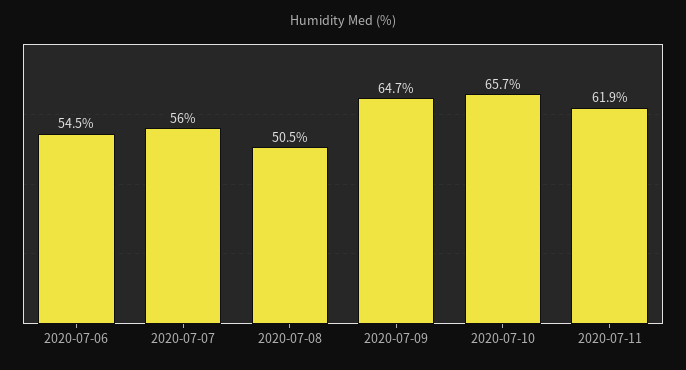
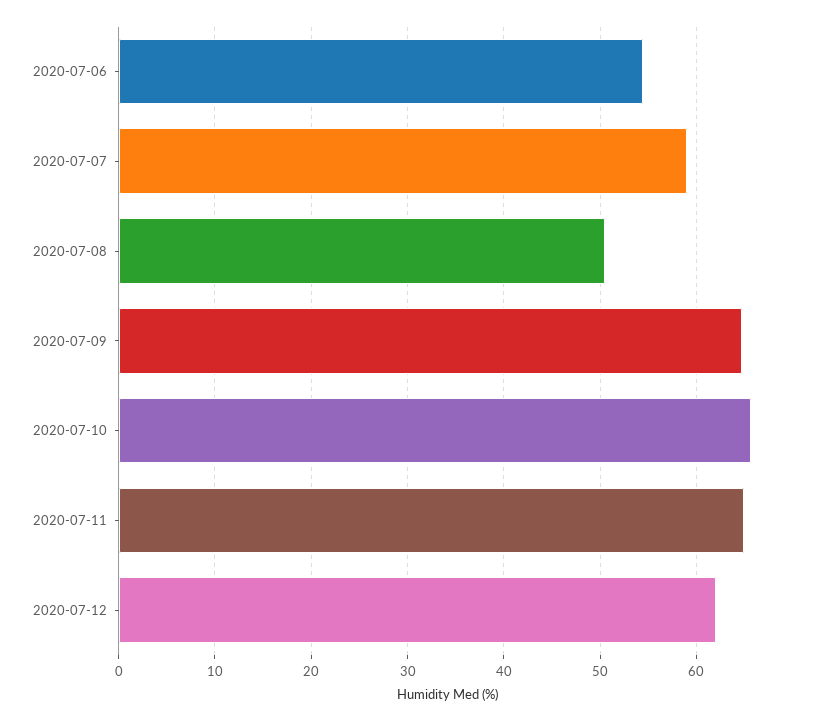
2020-07-07: 56 -> 59
2020-07-11: 61.9 -> 65
2020-07-12: none -> 62

